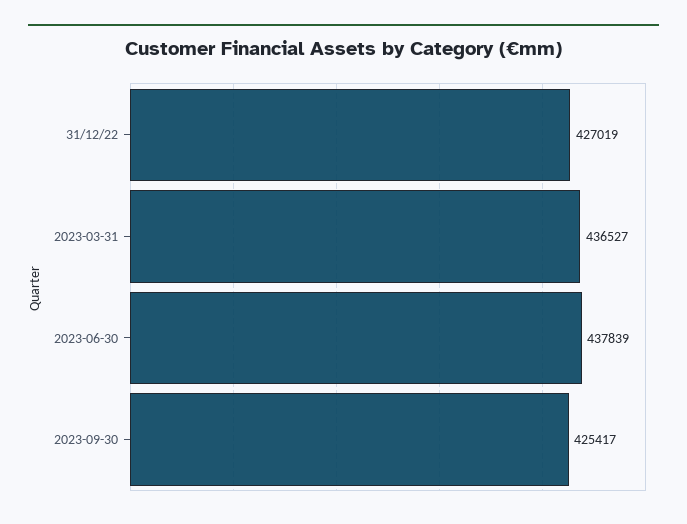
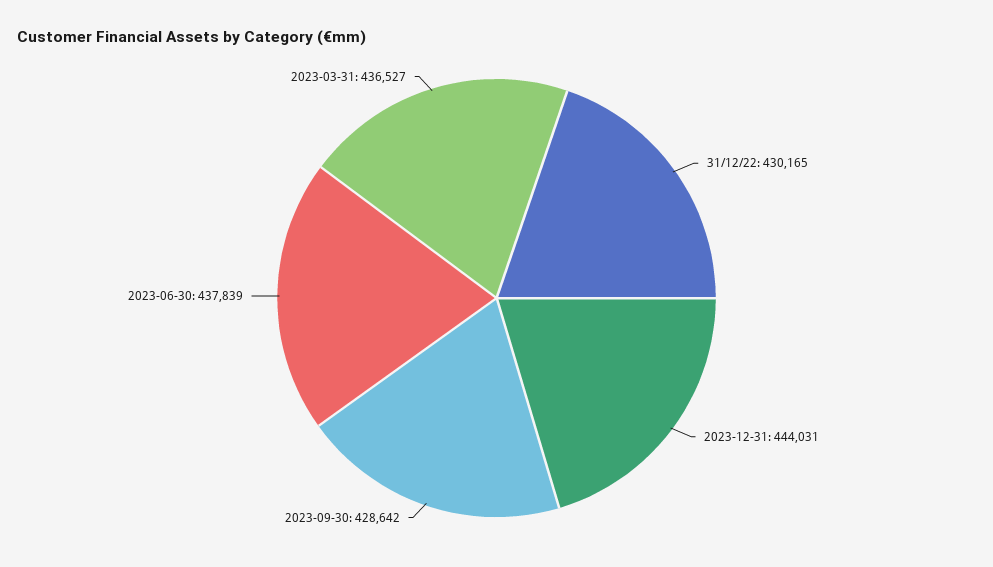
31/12/22: 427019 -> 430165
2023-09-30: 425417 -> 428642
2023-12-31: none -> 444031

